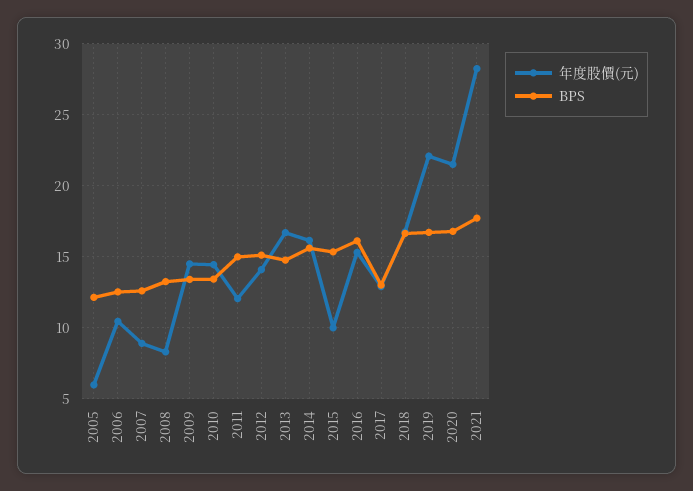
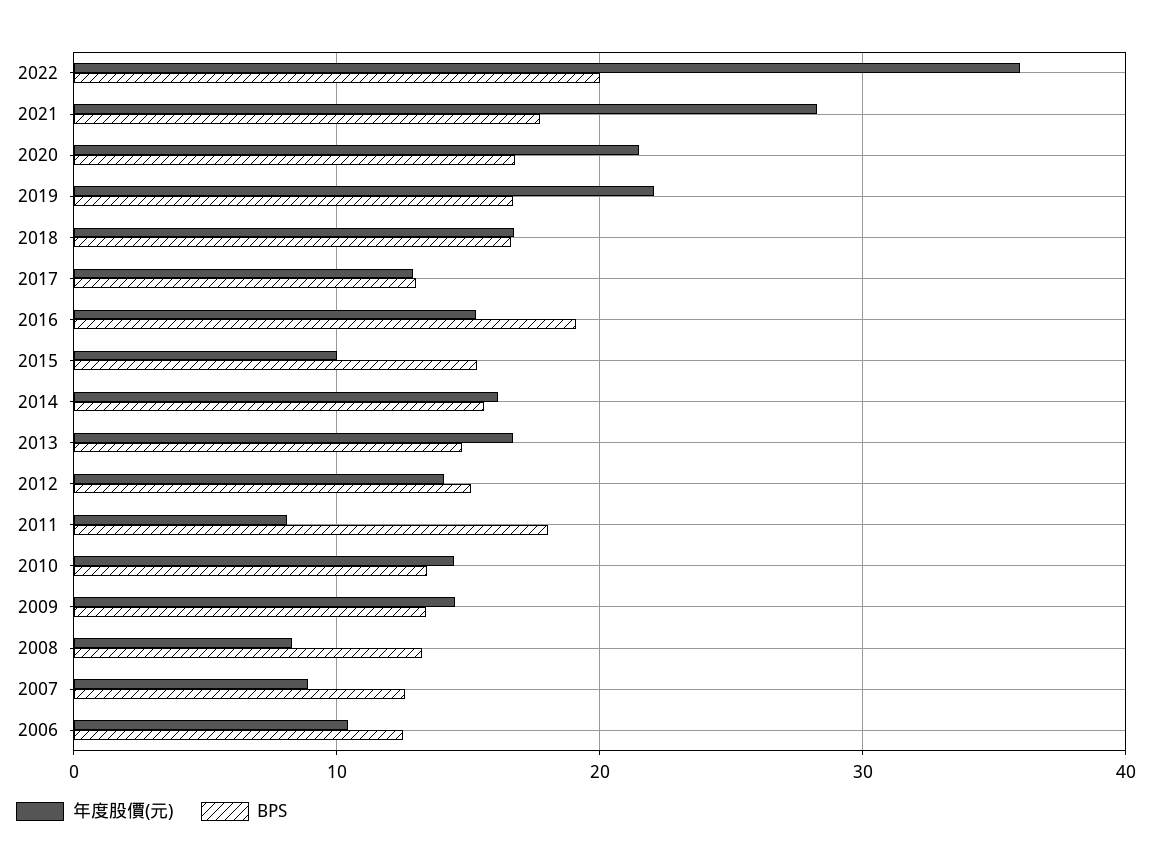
年度股價(元), 2005: 6 -> none
BPS, 2005: 12 -> none
年度股價(元), 2011: 12 -> 8
BPS, 2011: 15 -> 18
BPS, 2016: 16 -> 19
年度股價(元), 2022: none -> 36
BPS, 2022: none -> 20

